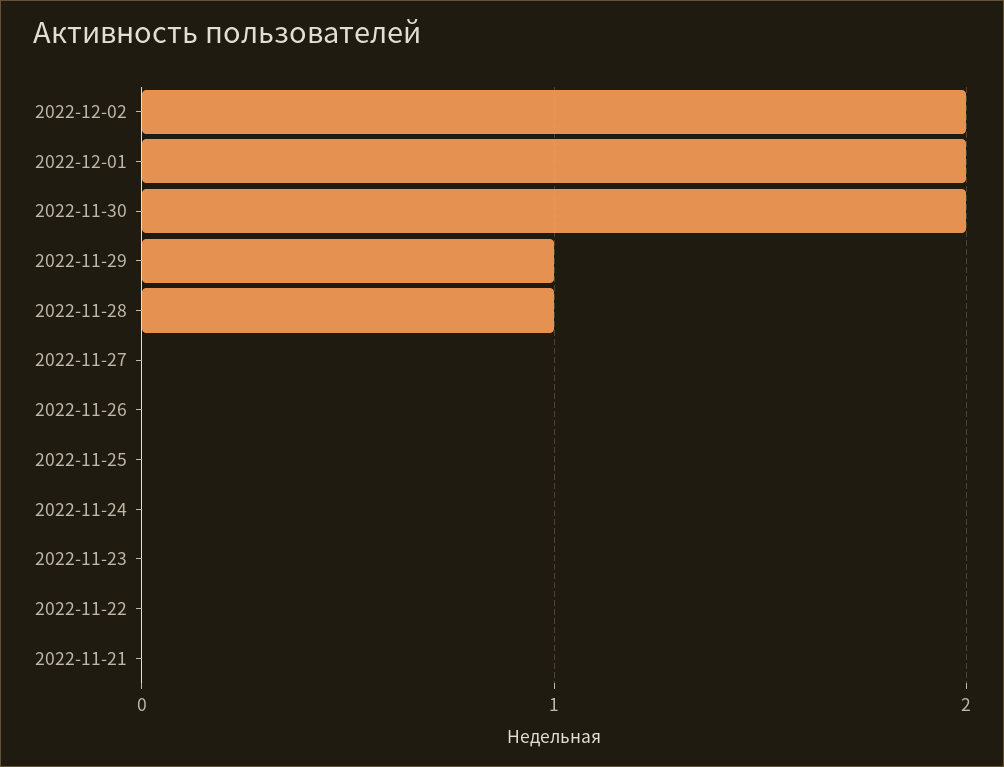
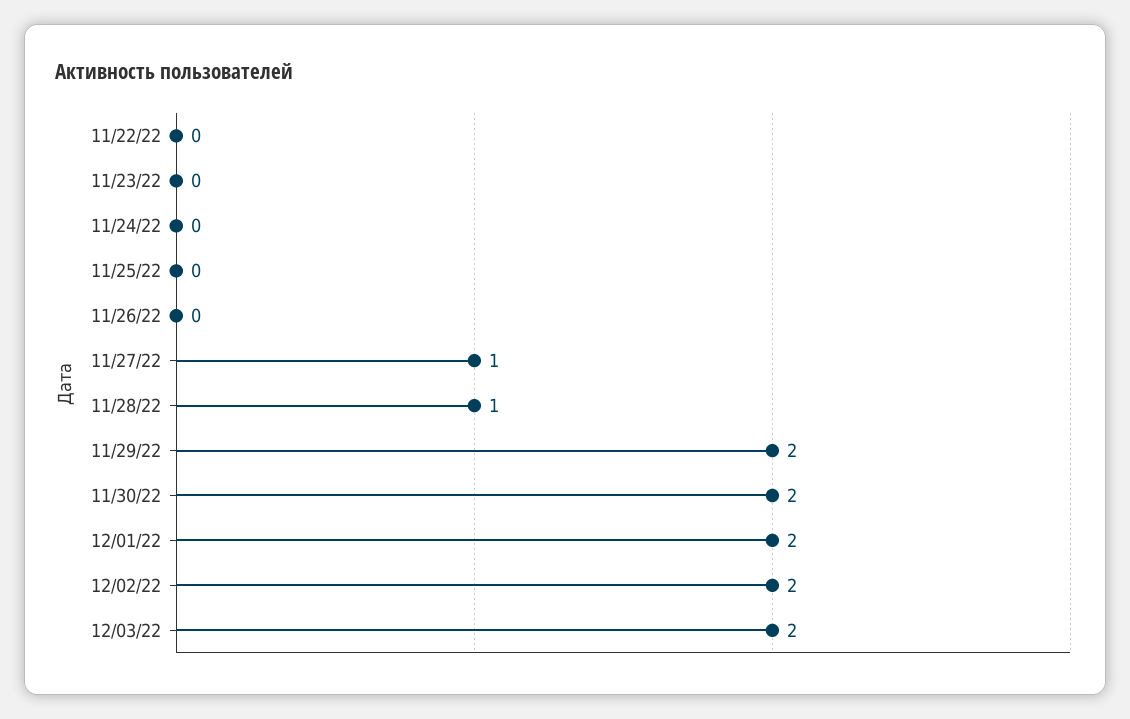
2022-11-29: 1 -> 2
2022-11-27: 0 -> 1
2022-11-21: 0 -> none
12/03/22: none -> 2

